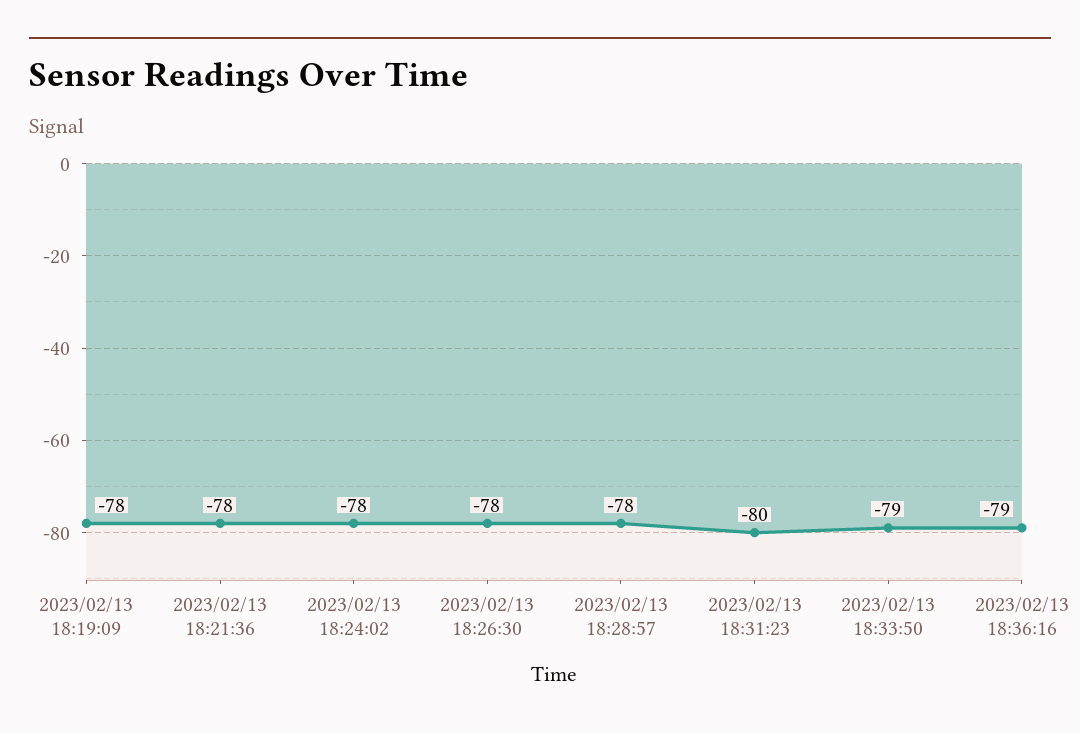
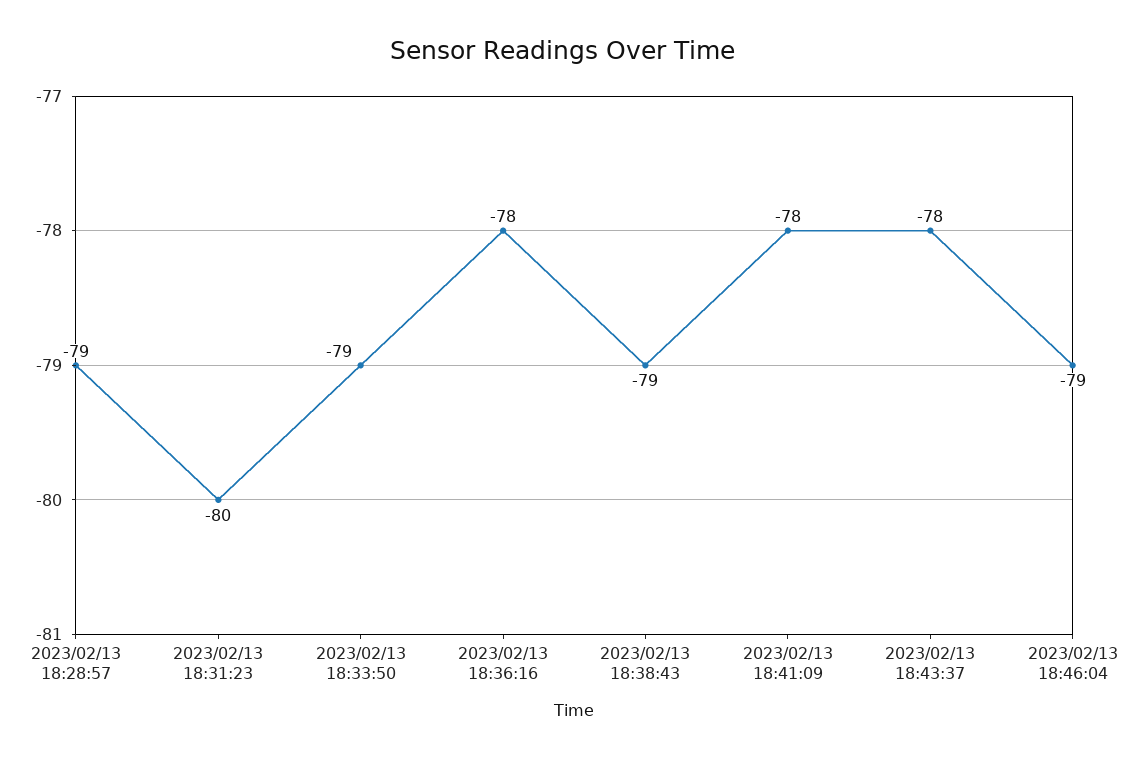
2023/02/13 18:19:09: -78 -> none
2023/02/13 18:21:36: -78 -> none
2023/02/13 18:24:02: -78 -> none
2023/02/13 18:26:30: -78 -> none
2023/02/13 18:28:57: -78 -> -79
2023/02/13 18:36:16: -79 -> -78
2023/02/13 18:38:43: none -> -79
2023/02/13 18:41:09: none -> -78
2023/02/13 18:43:37: none -> -78
2023/02/13 18:46:04: none -> -79

